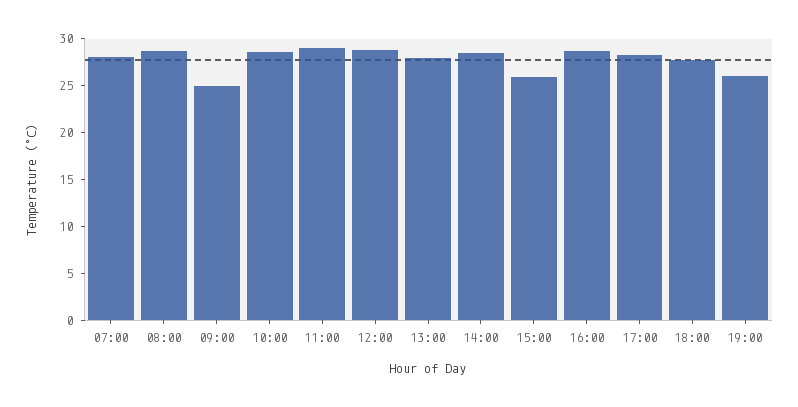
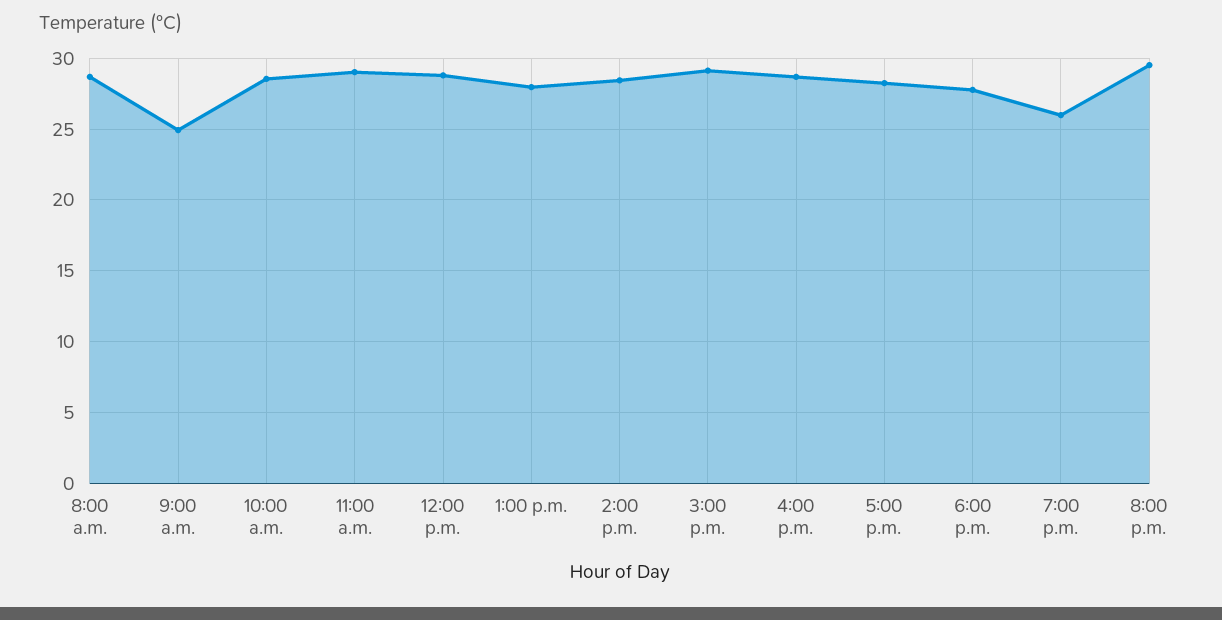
07:00: 28 -> none
15:00: 26 -> 29
8:00 p.m.: none -> 29.5

